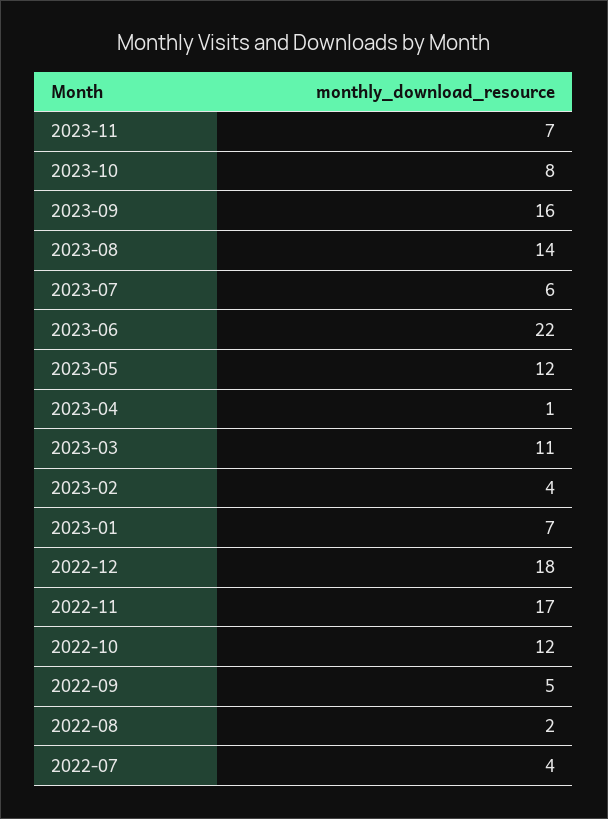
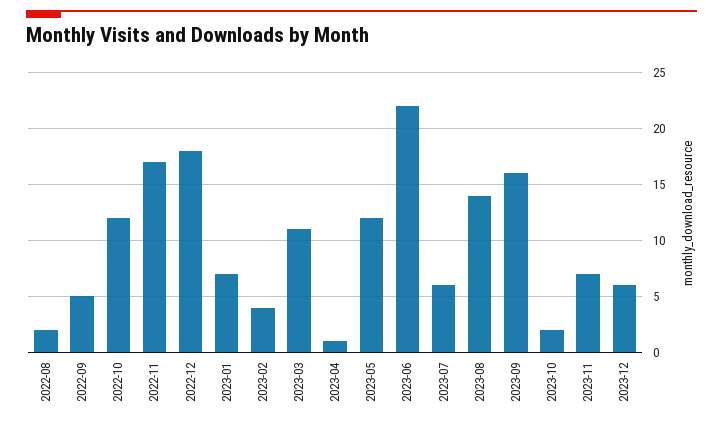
2023-10: 8 -> 2
2022-07: 4 -> none
2023-12: none -> 6

